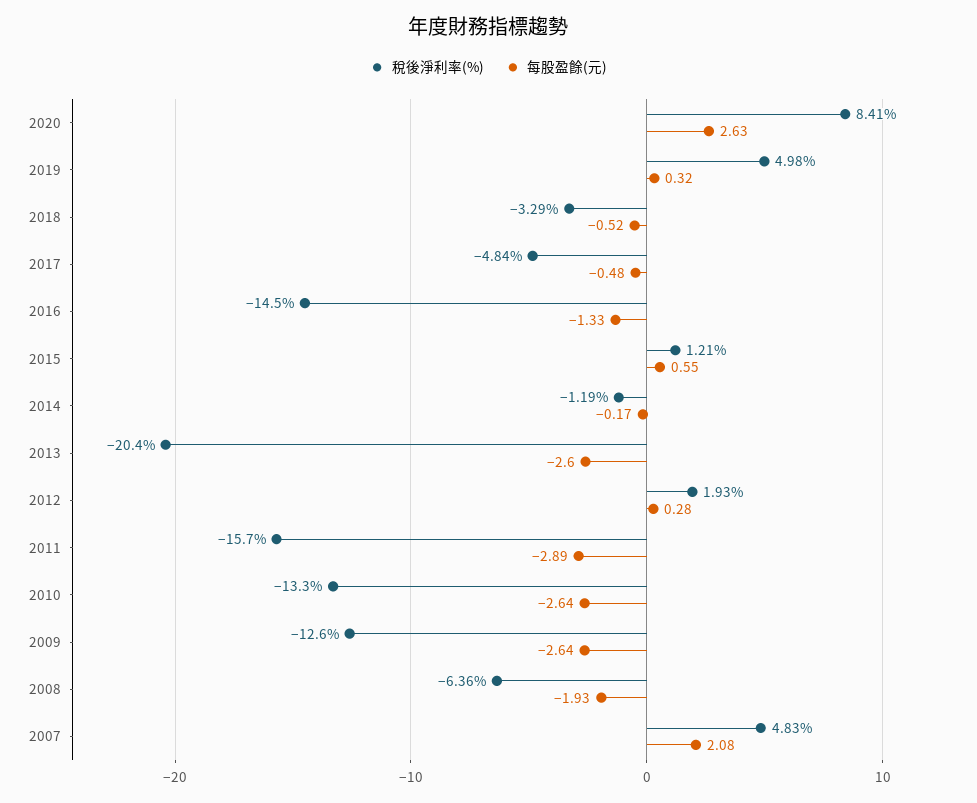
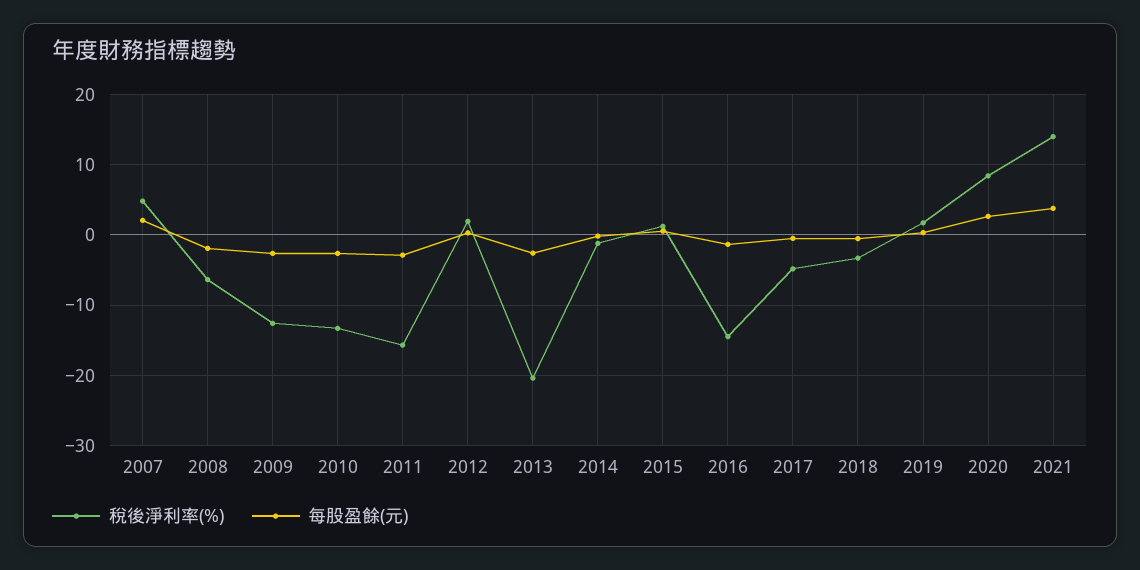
稅後淨利率(%), 2019: 4.98 -> 2
稅後淨利率(%), 2021: none -> 14
每股盈餘(元), 2021: none -> 4

